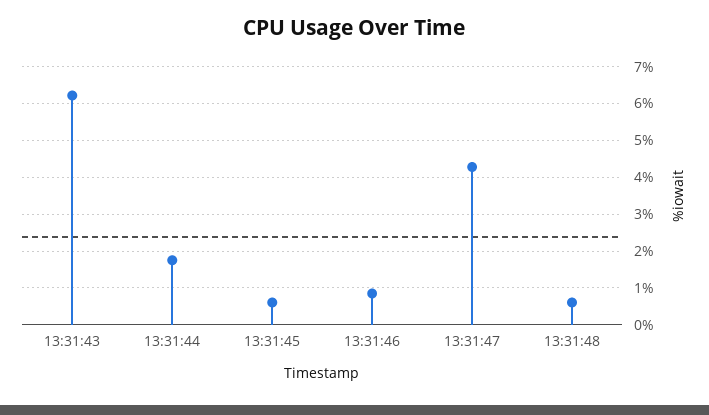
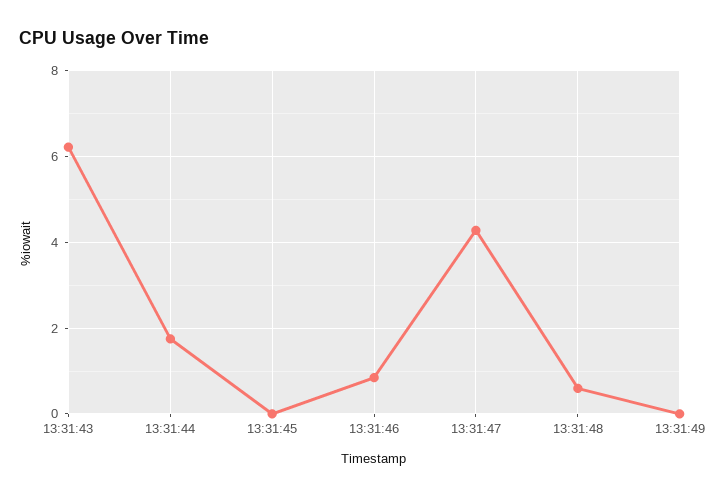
13:31:45: 0.6 -> 0
13:31:49: none -> 0

